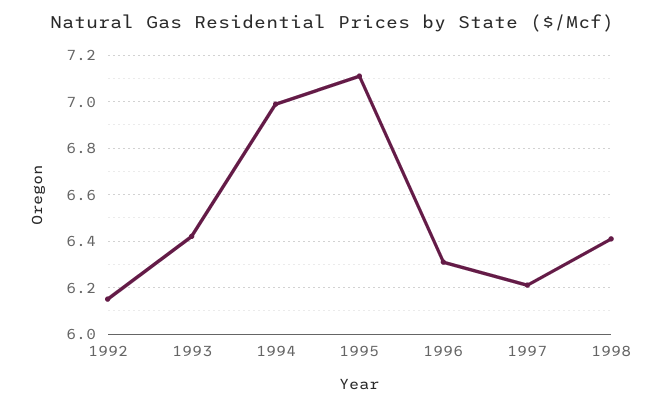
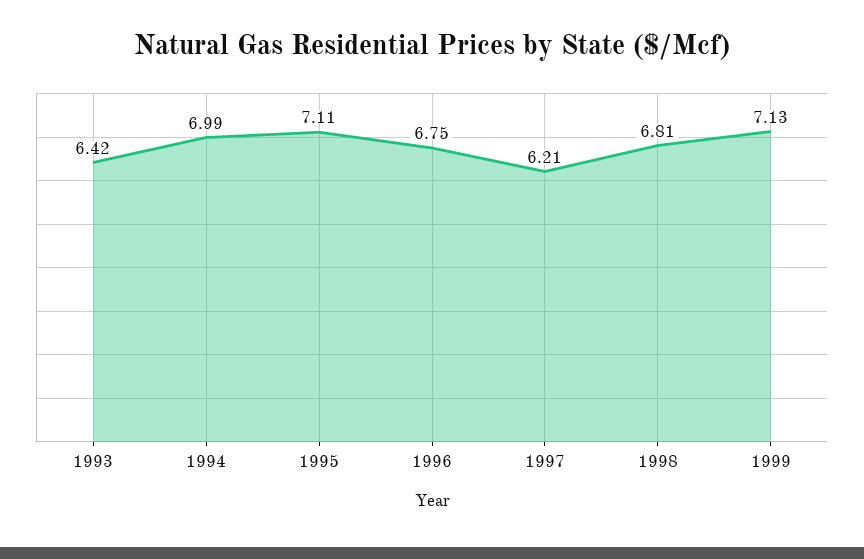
1992: 6.15 -> none
1996: 6.3 -> 6.75
1998: 6.4 -> 6.81
1999: none -> 7.13

